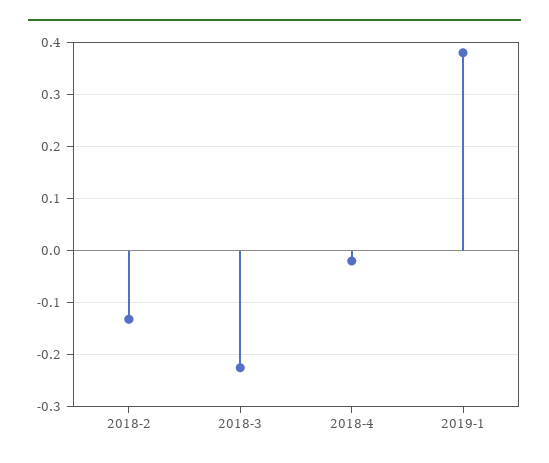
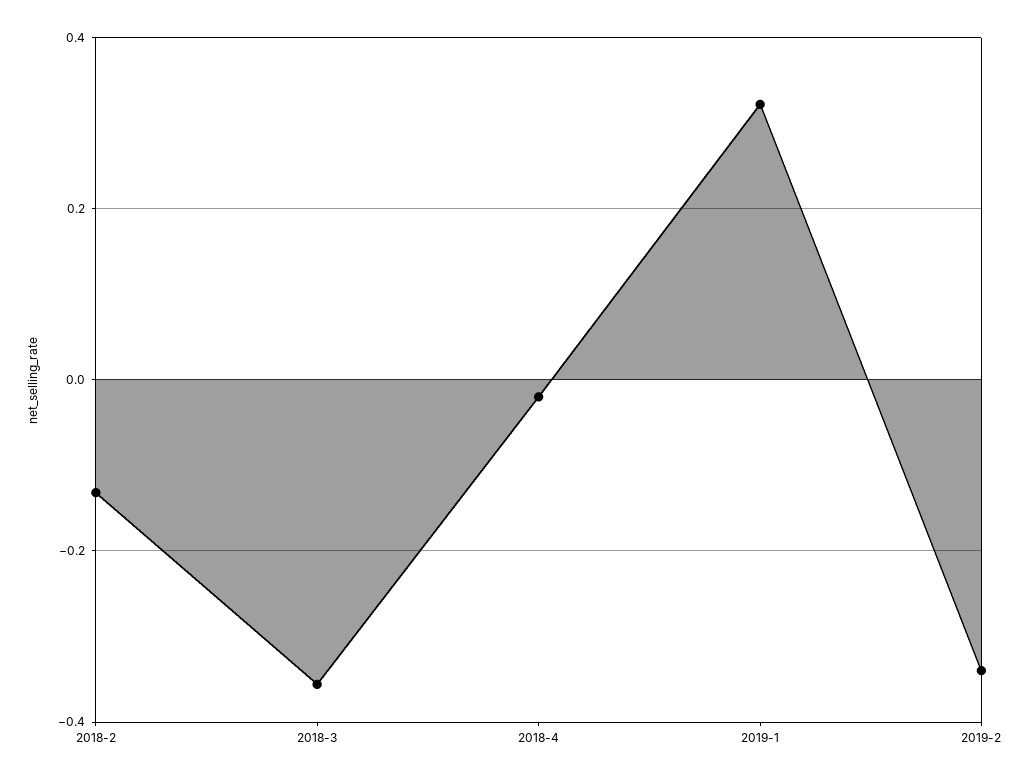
2018-3: -0.22 -> -0.36
2019-1: 0.38 -> 0.32
2019-2: none -> -0.34

